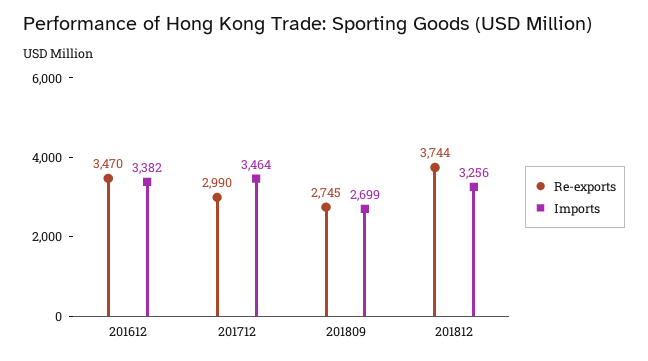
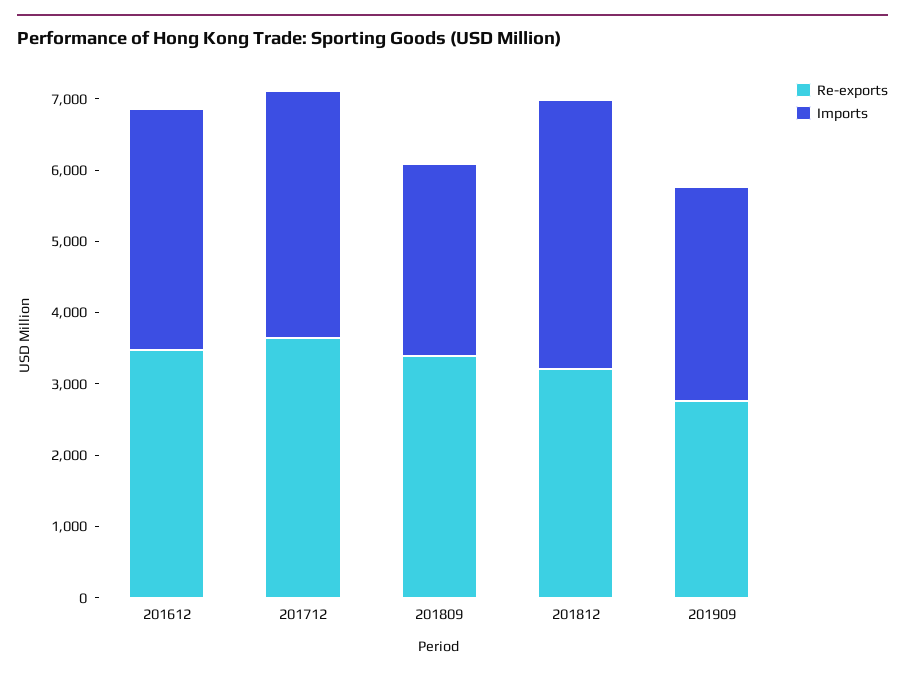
Re-exports, 201712: 2990 -> 3600
Re-exports, 201809: 2745 -> 3400
Re-exports, 201812: 3744 -> 3200
Imports, 201812: 3256 -> 3800
Re-exports, 201909: none -> 2800
Imports, 201909: none -> 3000

